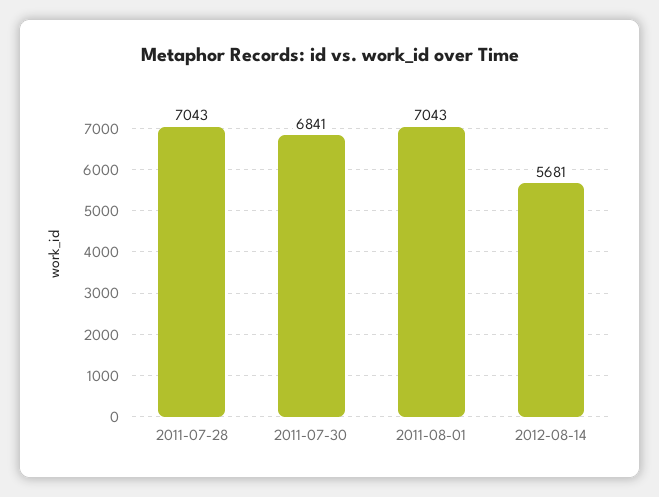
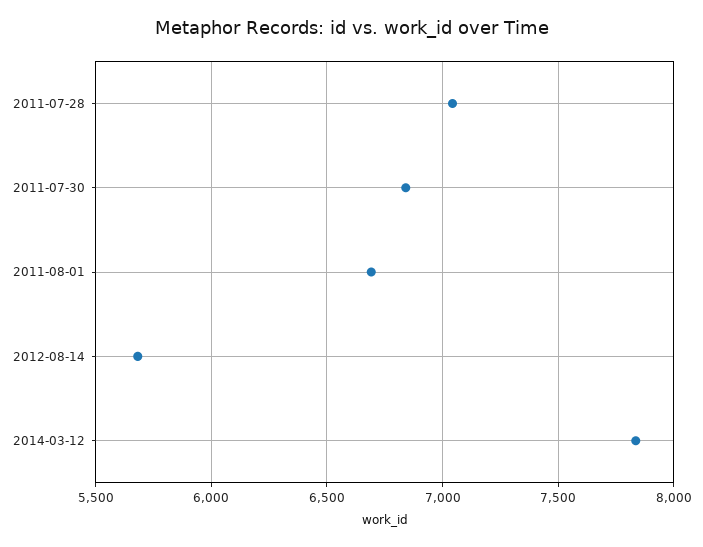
2011-08-01: 7043 -> 6700
2014-03-12: none -> 7850

